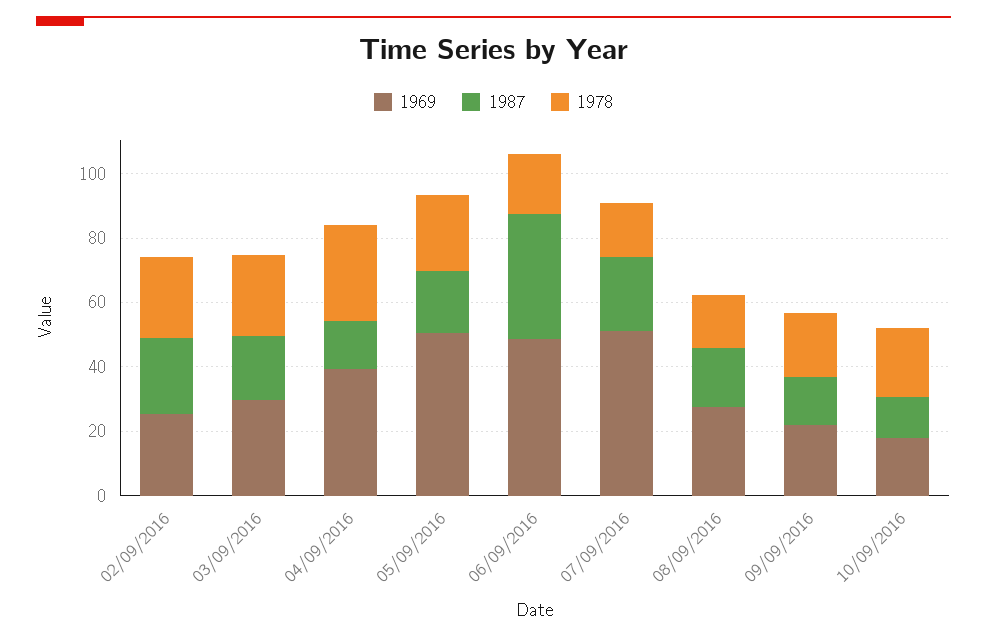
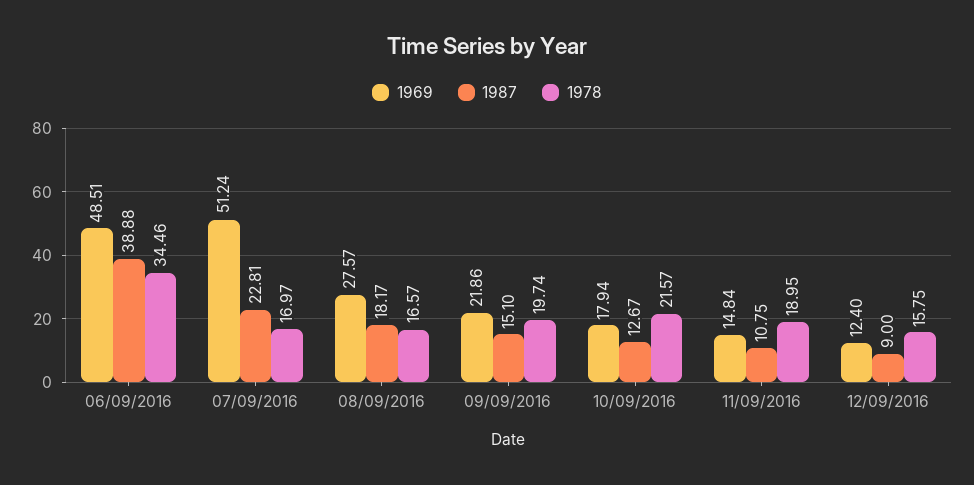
1969, 02/09/2016: 25 -> none
1987, 02/09/2016: 25 -> none
1978, 02/09/2016: 25 -> none
1969, 03/09/2016: 30 -> none
1987, 03/09/2016: 20 -> none
1978, 03/09/2016: 25 -> none
1969, 04/09/2016: 40 -> none
1987, 04/09/2016: 15 -> none
1978, 04/09/2016: 30 -> none
1969, 05/09/2016: 50 -> none
1987, 05/09/2016: 20 -> none
1978, 05/09/2016: 25 -> none
1978, 06/09/2016: 20 -> 34.46
1969, 11/09/2016: none -> 14.84
1987, 11/09/2016: none -> 10.75
1978, 11/09/2016: none -> 18.95
1969, 12/09/2016: none -> 12.4
1987, 12/09/2016: none -> 9
1978, 12/09/2016: none -> 15.75

